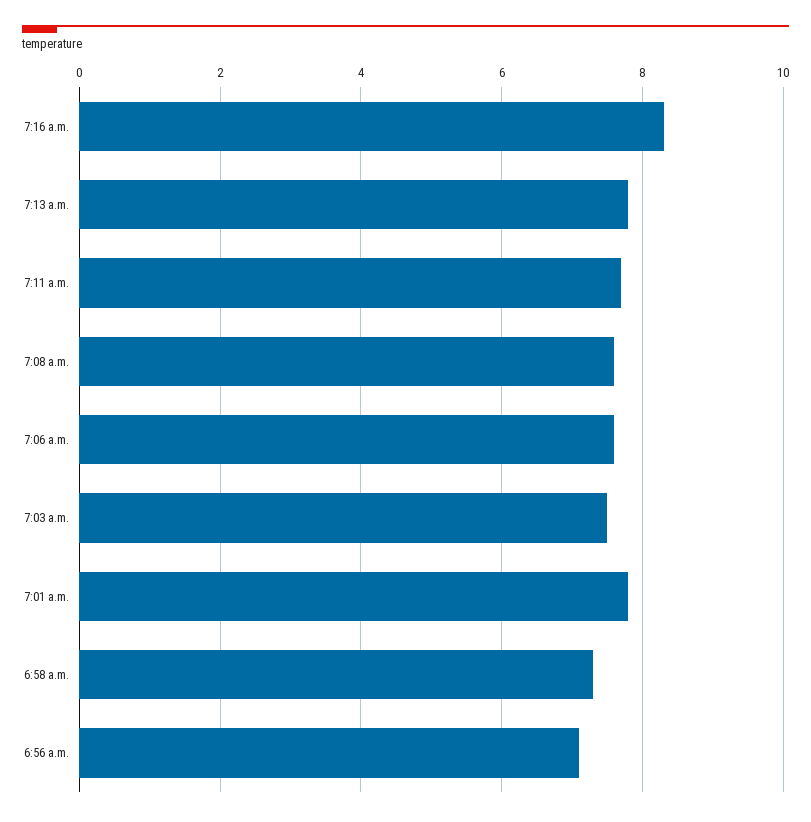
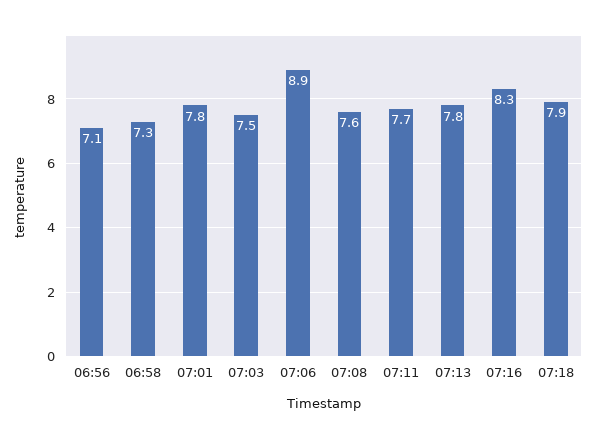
7:06 a.m.: 7.5 -> 8.9
07:18: none -> 7.9

